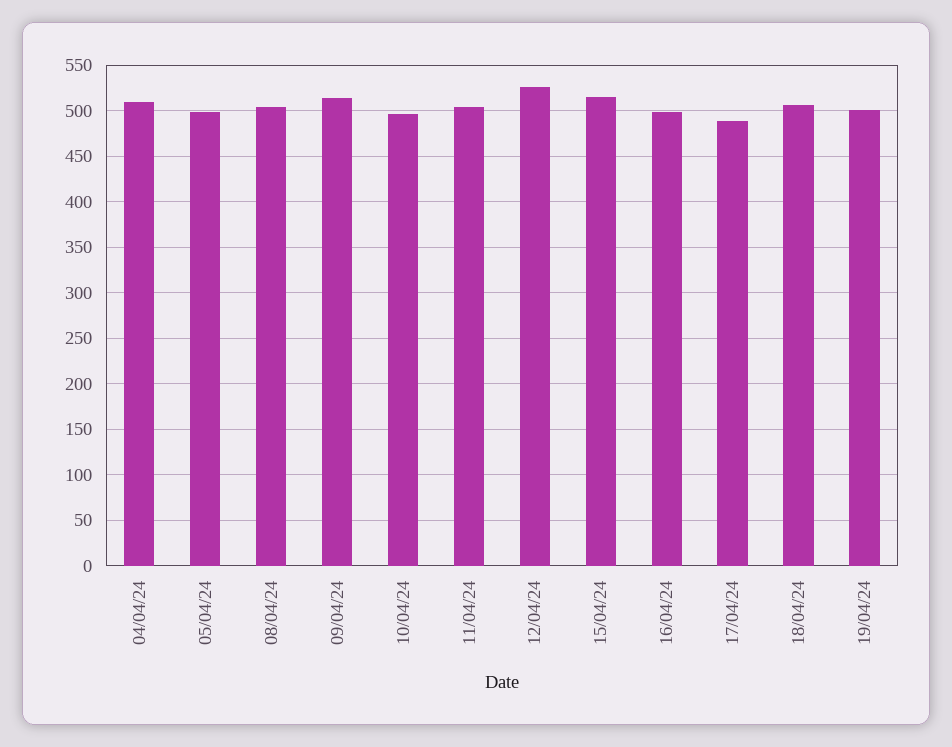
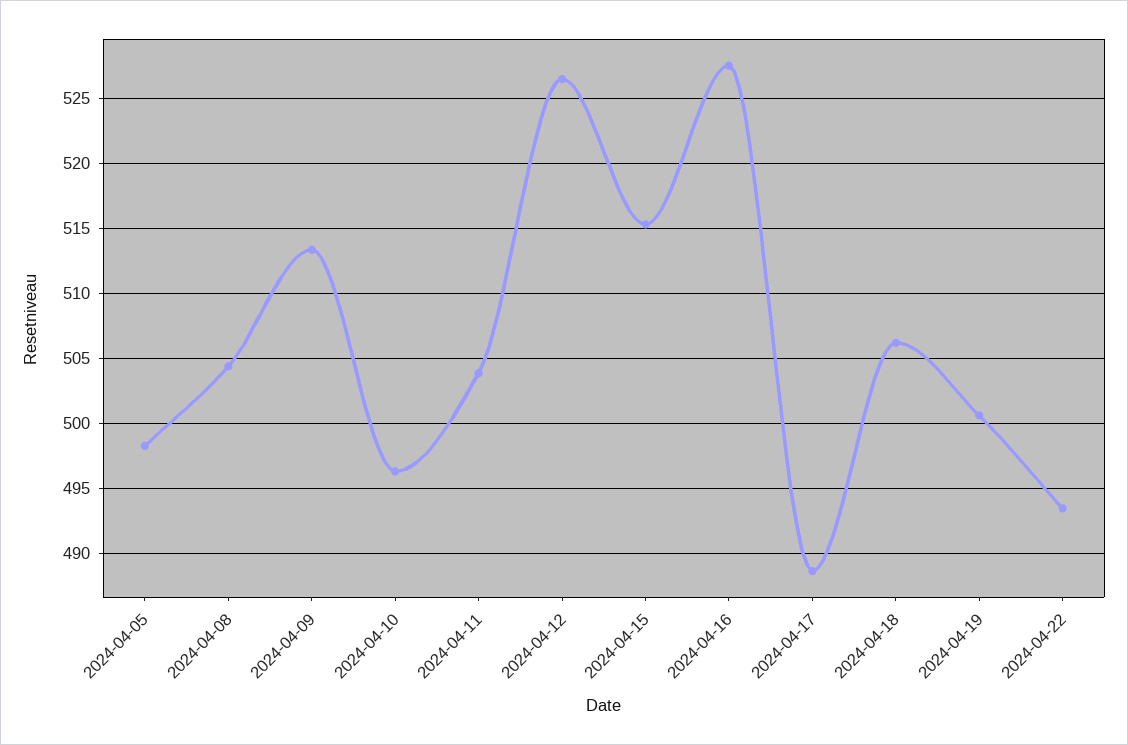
04/04/24: 510 -> none
16/04/24: 500 -> 527.5
2024-04-22: none -> 493.5

